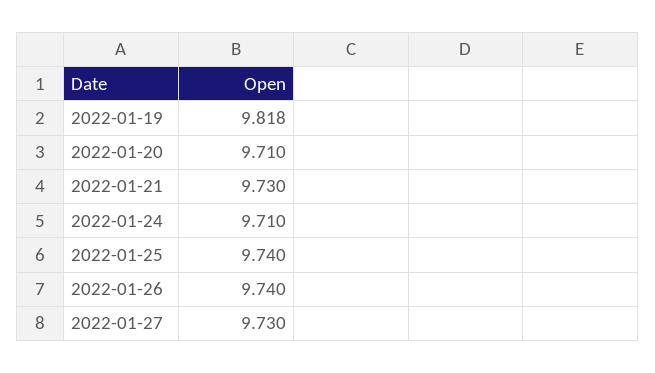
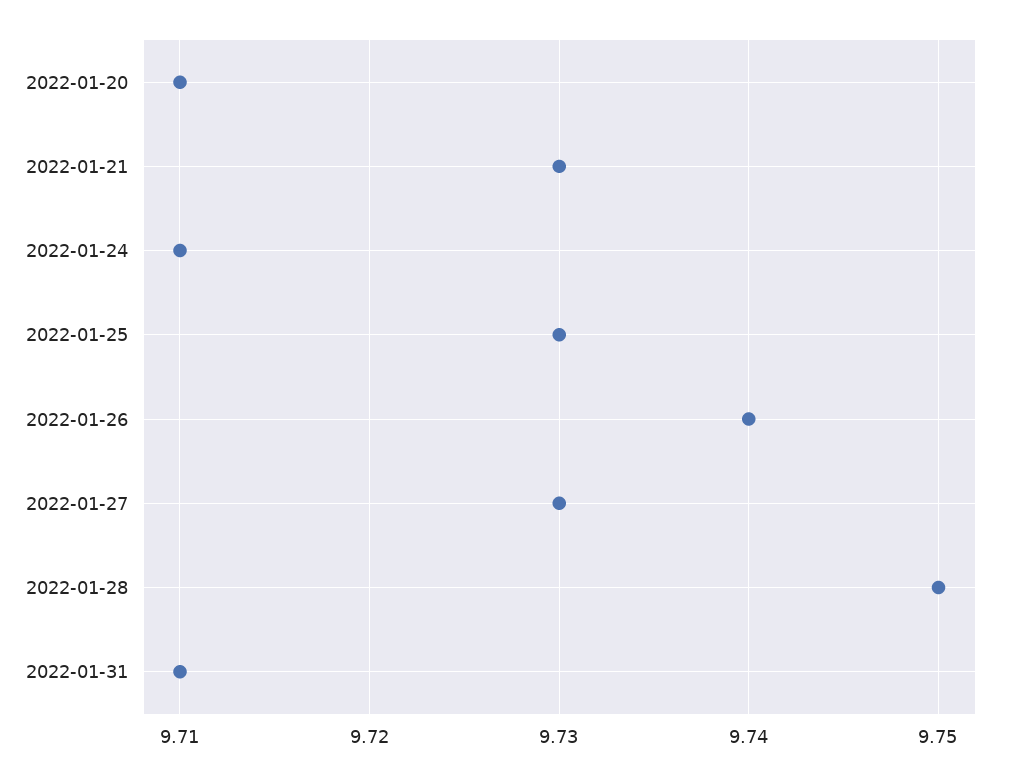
2022-01-19: 9.818 -> none
2022-01-25: 9.74 -> 9.73
2022-01-28: none -> 9.75
2022-01-31: none -> 9.71

